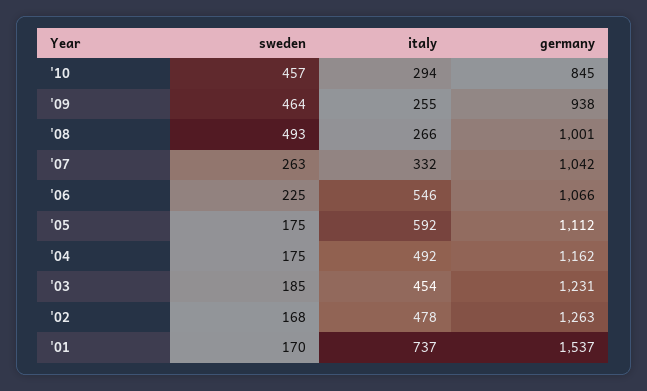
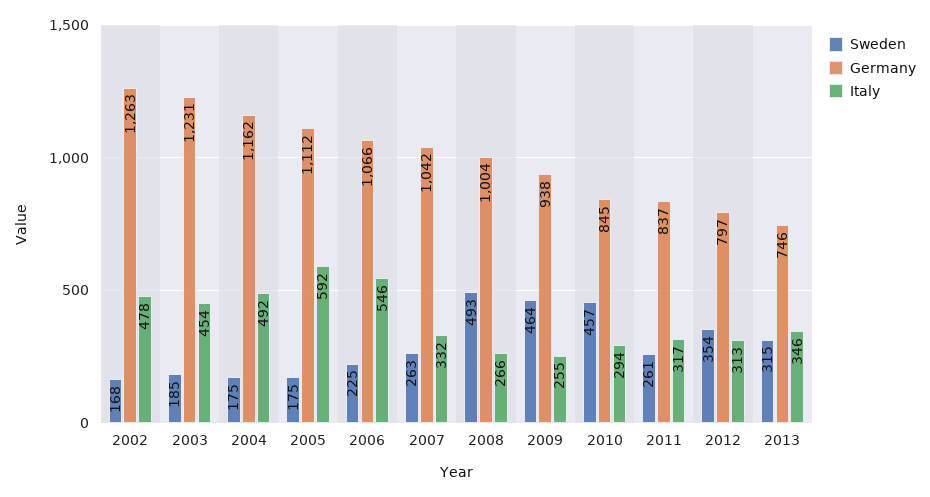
germany, '08: 1001 -> 1004
sweden, '01: 170 -> none
italy, '01: 737 -> none
germany, '01: 1537 -> none
sweden, 2011: none -> 261
germany, 2011: none -> 837
italy, 2011: none -> 317
sweden, 2012: none -> 354
germany, 2012: none -> 797
italy, 2012: none -> 313
sweden, 2013: none -> 315
germany, 2013: none -> 746
italy, 2013: none -> 346

